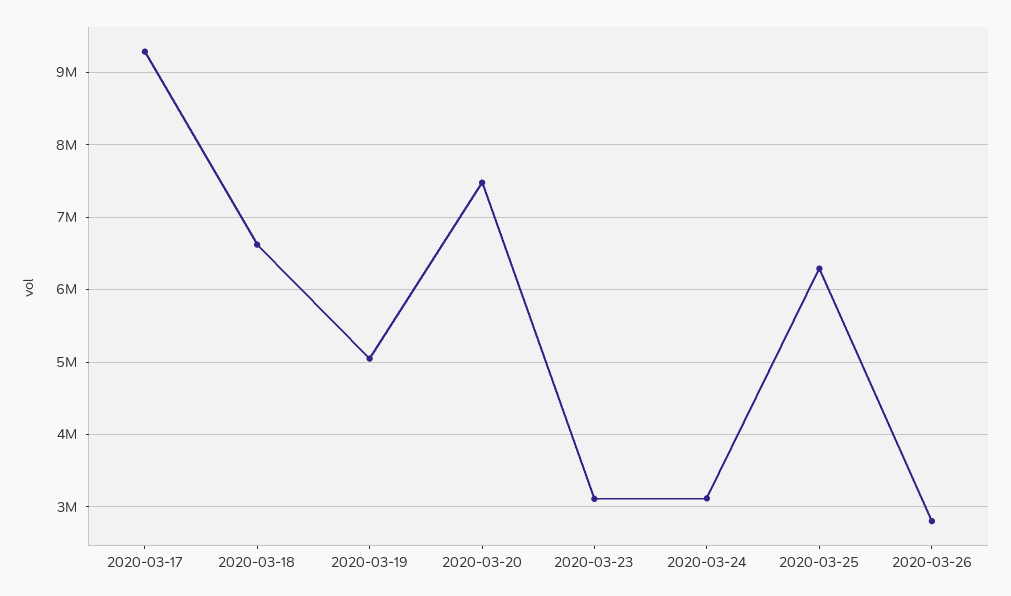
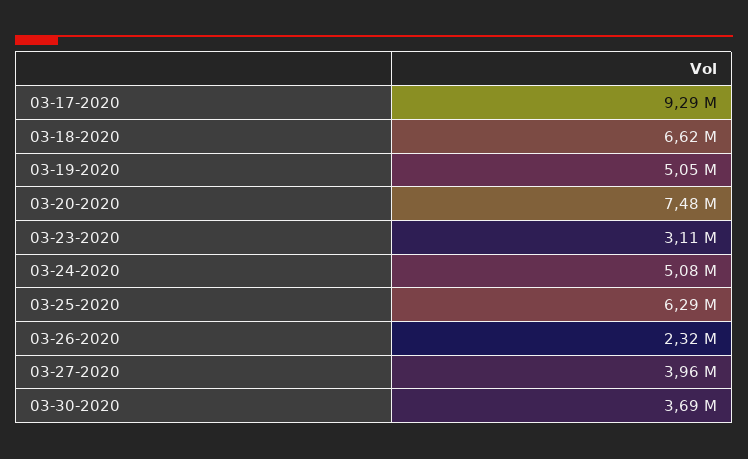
2020-03-24: 3100000 -> 5080000
2020-03-26: 2800000 -> 2320000
03-27-2020: none -> 3960000
03-30-2020: none -> 3690000

